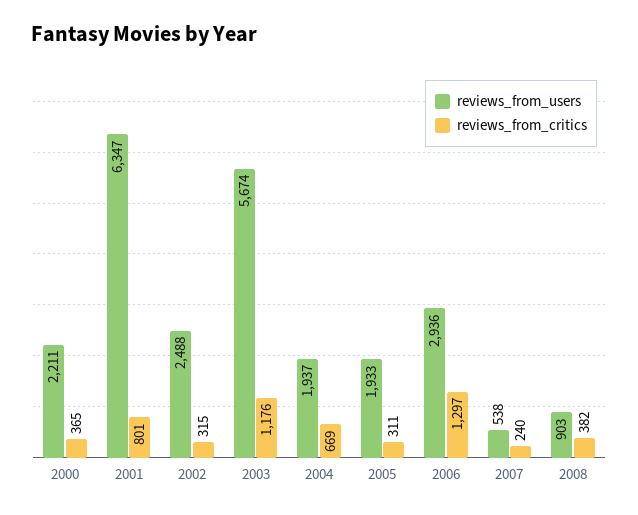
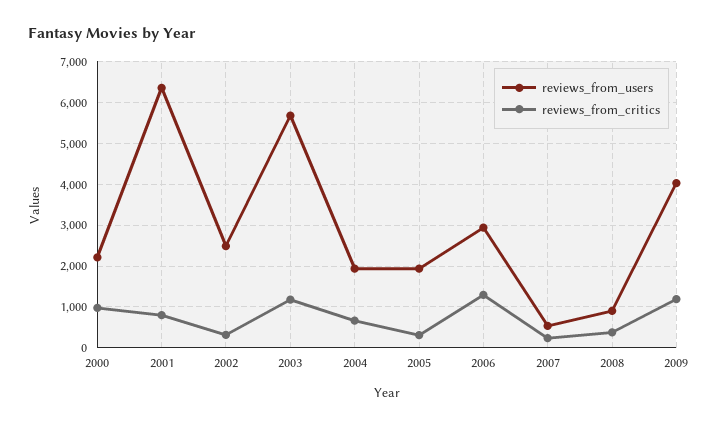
reviews_from_critics, 2000: 365 -> 1000
reviews_from_users, 2009: none -> 4000
reviews_from_critics, 2009: none -> 1200

